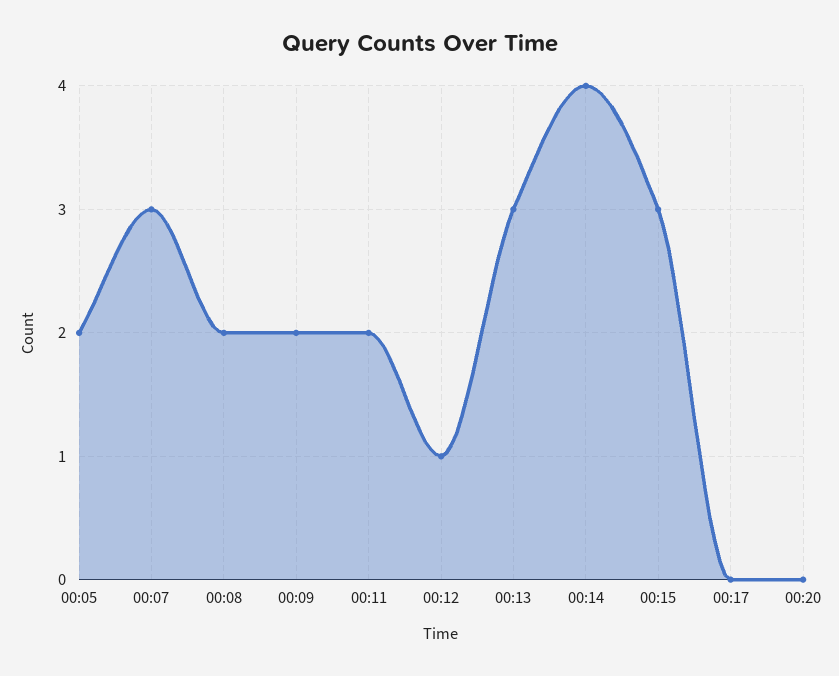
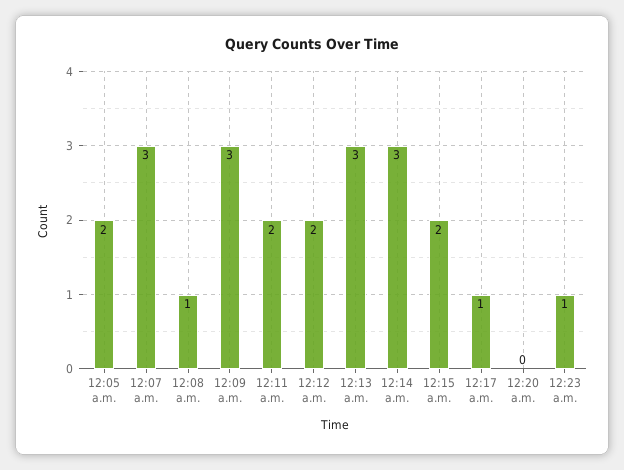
00:08: 2 -> 1
00:09: 2 -> 3
00:12: 1 -> 2
00:14: 4 -> 3
00:15: 3 -> 2
00:17: 0 -> 1
12:23 a.m.: none -> 1

